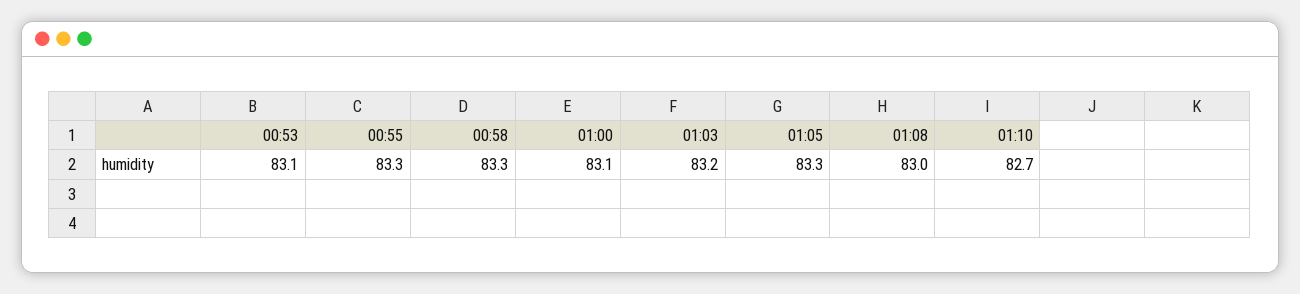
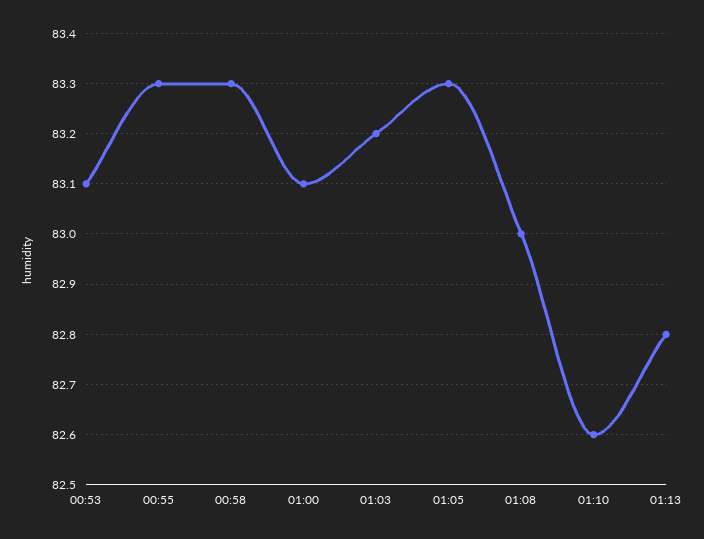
01:10: 82.7 -> 82.6
01:13: none -> 82.8

